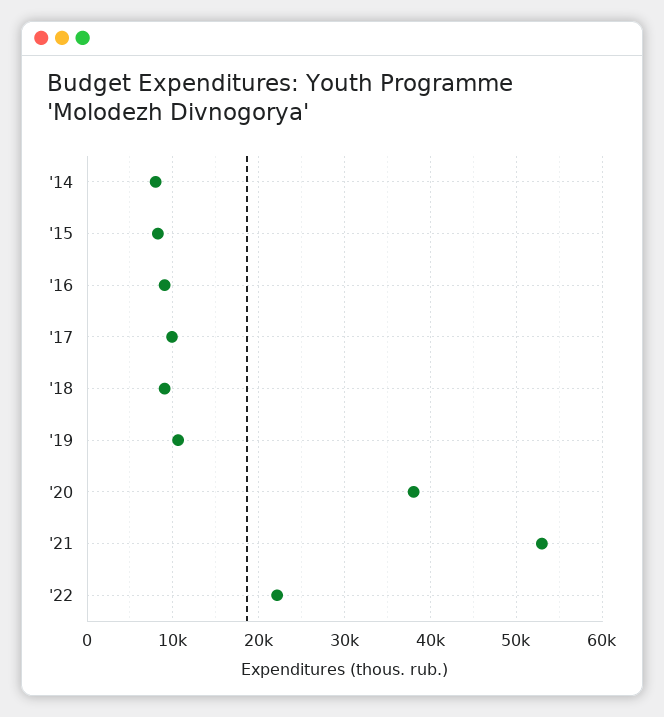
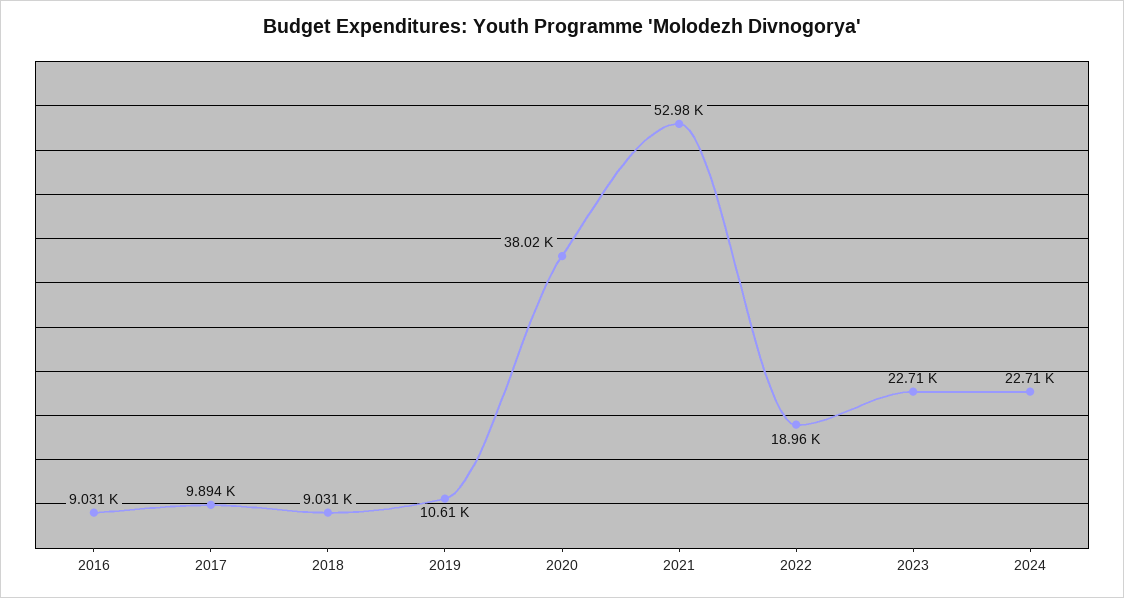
'14: 8000 -> none
'15: 8000 -> none
'22: 22000 -> 18960
2023: none -> 22710
2024: none -> 22710

